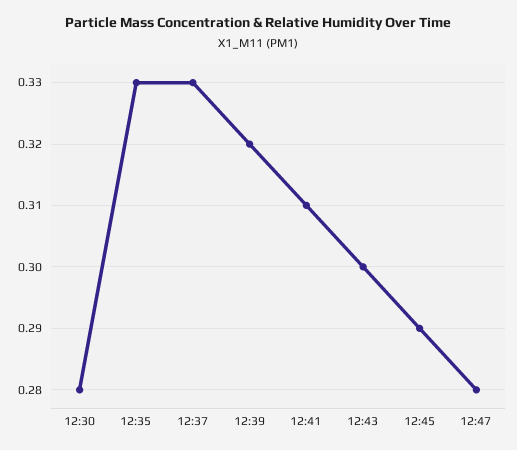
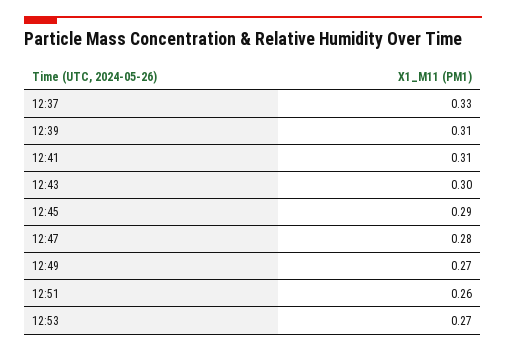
12:30: 0.28 -> none
12:35: 0.33 -> none
12:39: 0.32 -> 0.31
12:49: none -> 0.27
12:51: none -> 0.26
12:53: none -> 0.27

